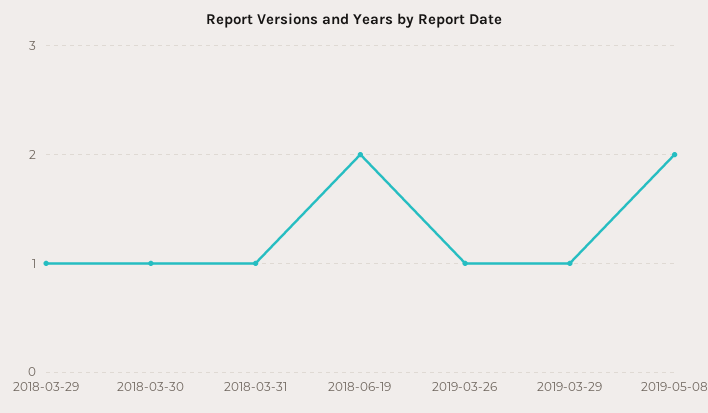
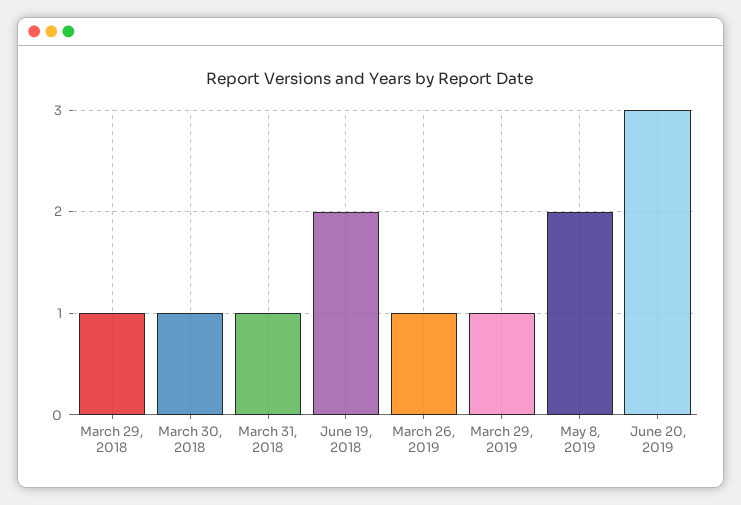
June 20, 2019: none -> 3

